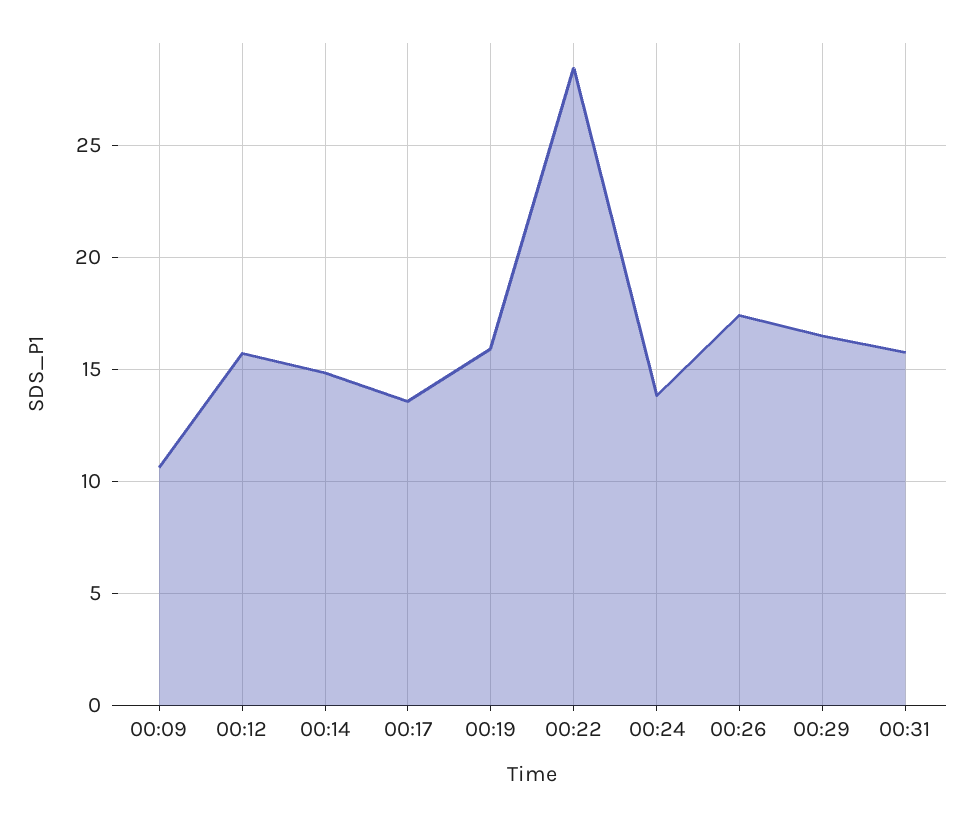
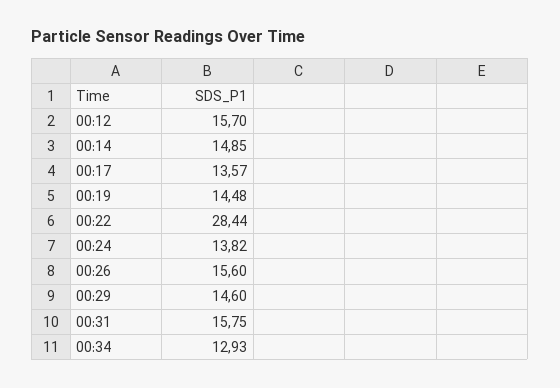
00:09: 10.5 -> none
00:19: 16 -> 14.48
00:26: 17.5 -> 15.6
00:29: 16.5 -> 14.6
00:34: none -> 12.93

